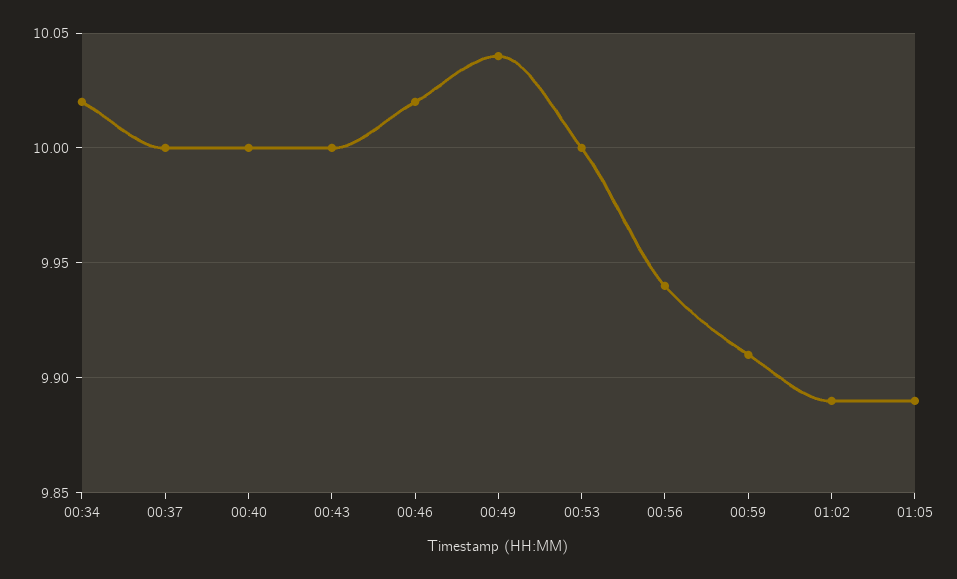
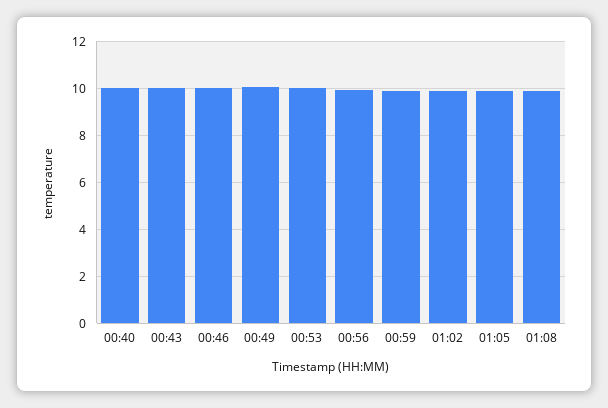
00:34: 10.02 -> none
00:37: 10 -> none
01:08: none -> 10

